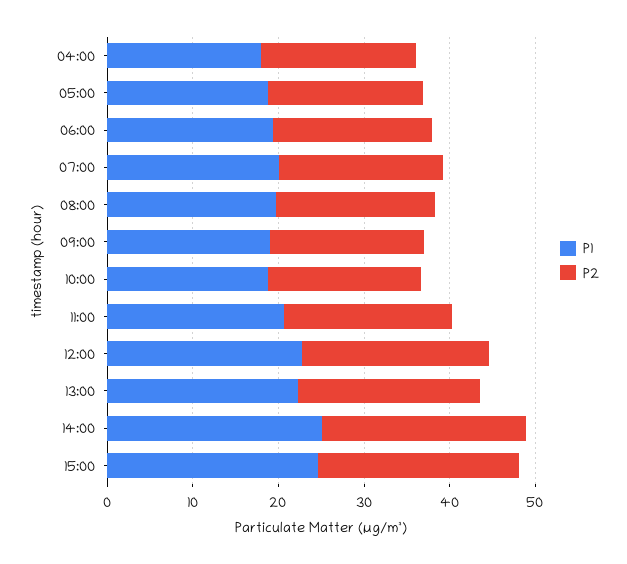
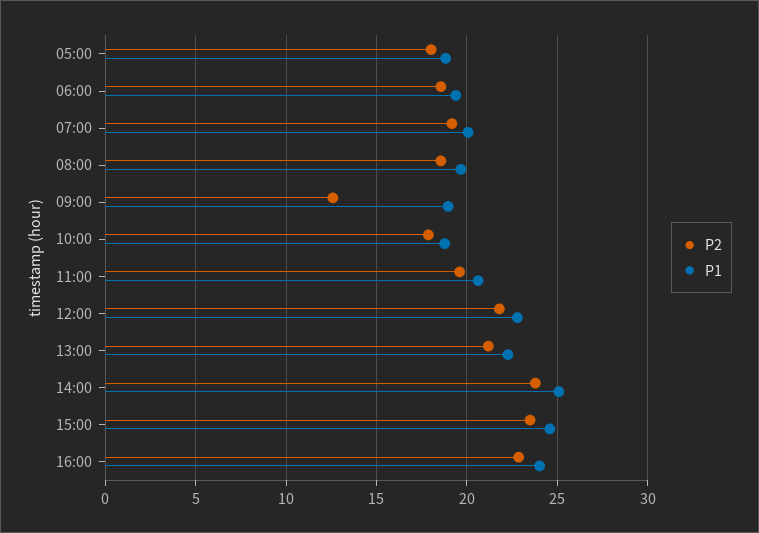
P1, 04:00: 18 -> none
P2, 04:00: 18 -> none
P2, 09:00: 18 -> 12.5
P2, 16:00: none -> 23
P1, 16:00: none -> 24

